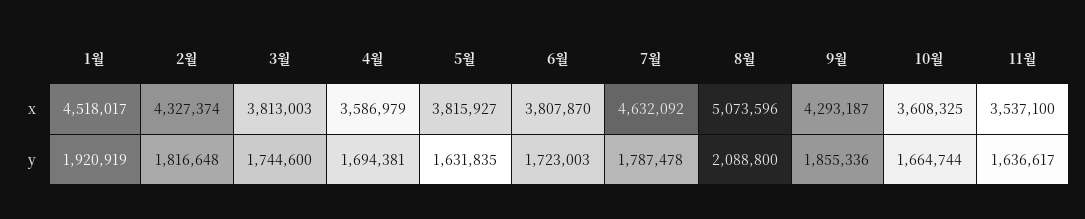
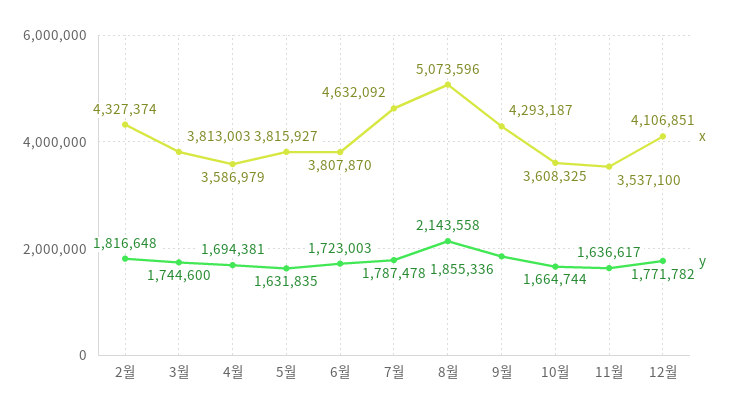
x, 1월: 4518017 -> none
y, 1월: 1920919 -> none
y, 8월: 2088800 -> 2143558
x, 12월: none -> 4106851
y, 12월: none -> 1771782

